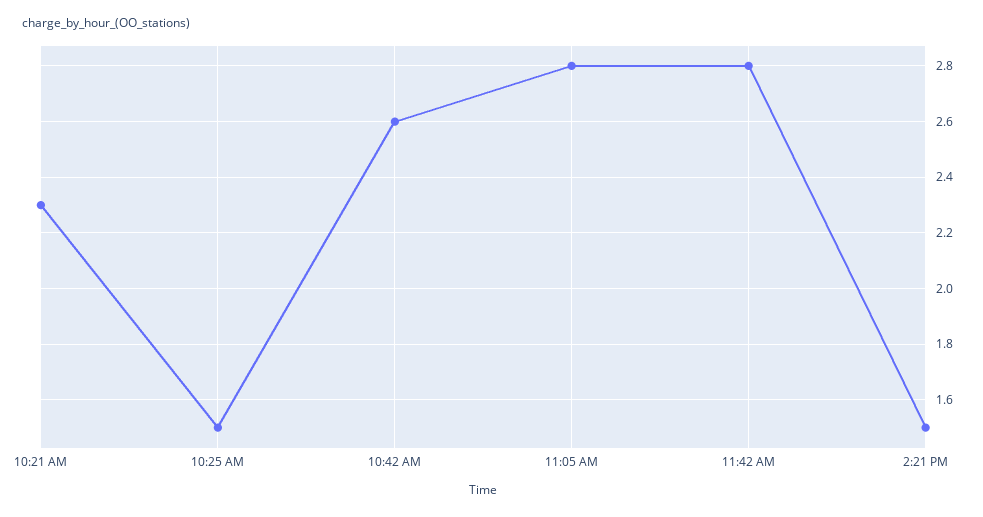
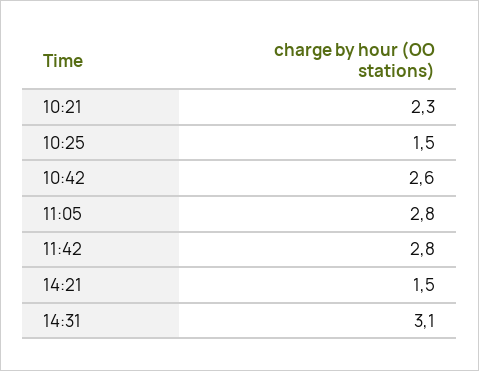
14:31: none -> 3.1

